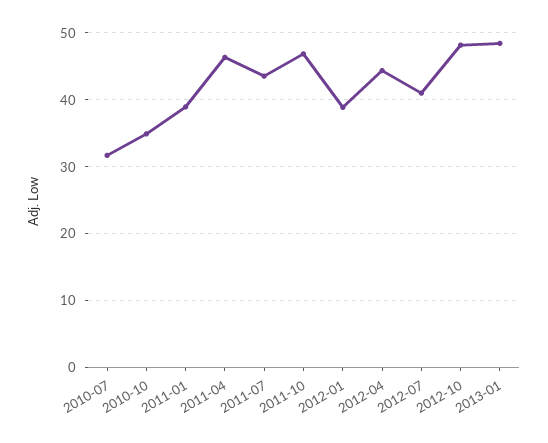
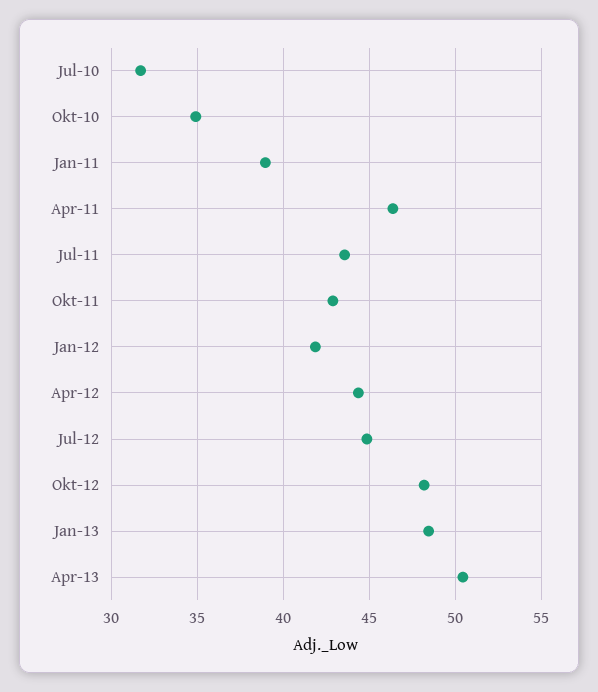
2011-10: 47 -> 43
2012-01: 39 -> 42
2012-07: 41 -> 45
Apr-13: none -> 50.5

